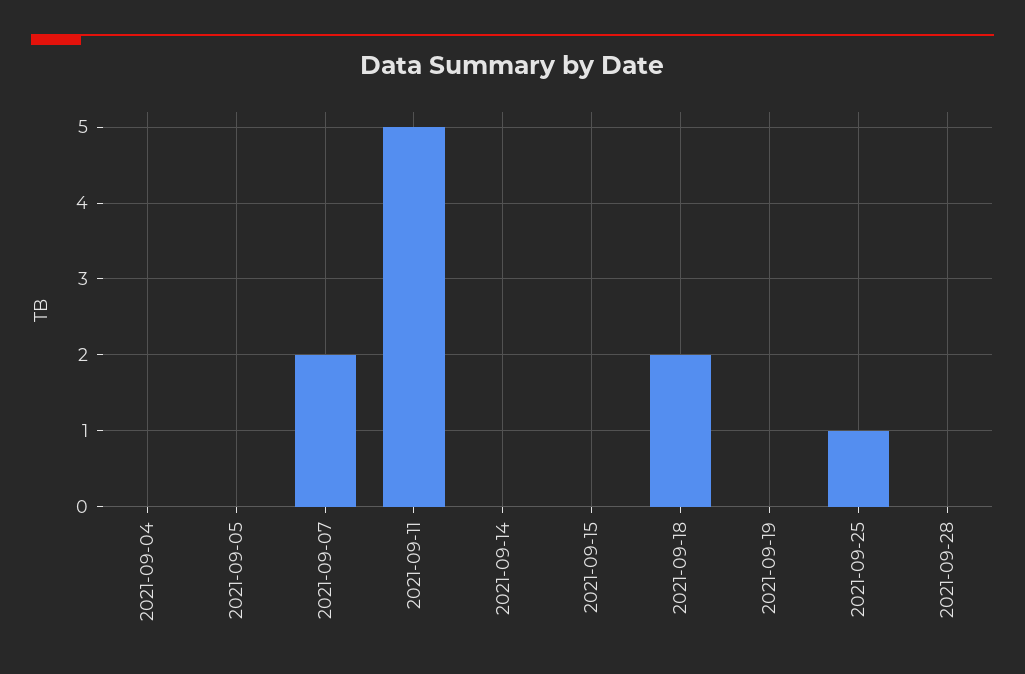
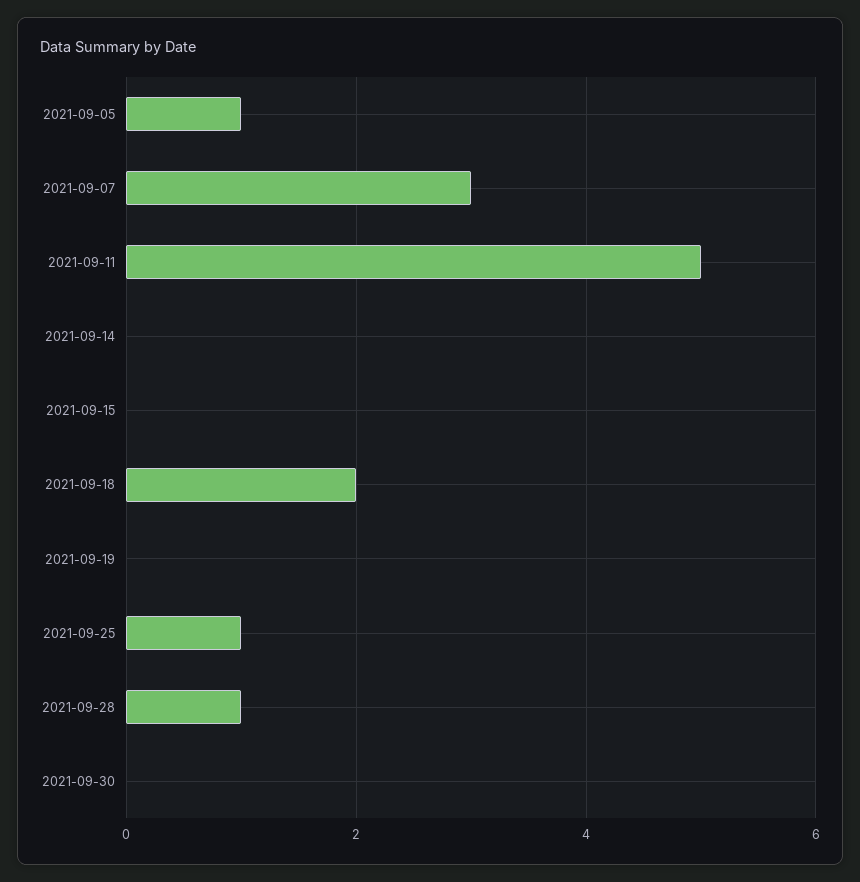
2021-09-04: 0 -> none
2021-09-05: 0 -> 1
2021-09-07: 2 -> 3
2021-09-28: 0 -> 1
2021-09-30: none -> 0

